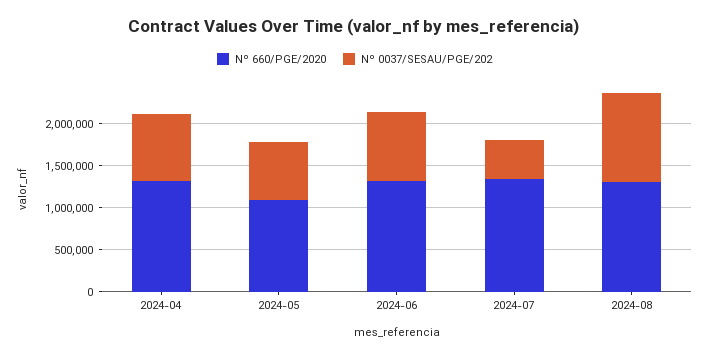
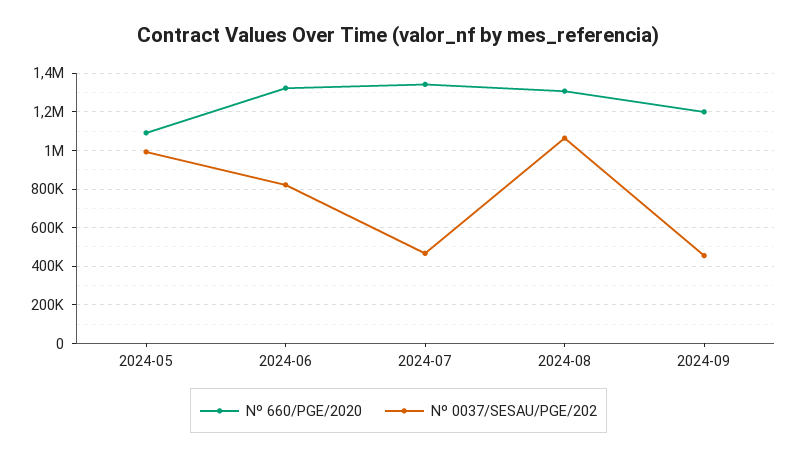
Nº 660/PGE/2020, 2024-04: 1300000 -> none
Nº 0037/SESAU/PGE/202, 2024-04: 800000 -> none
Nº 0037/SESAU/PGE/202, 2024-05: 700000 -> 1000000
Nº 660/PGE/2020, 2024-09: none -> 1200000
Nº 0037/SESAU/PGE/202, 2024-09: none -> 450000

